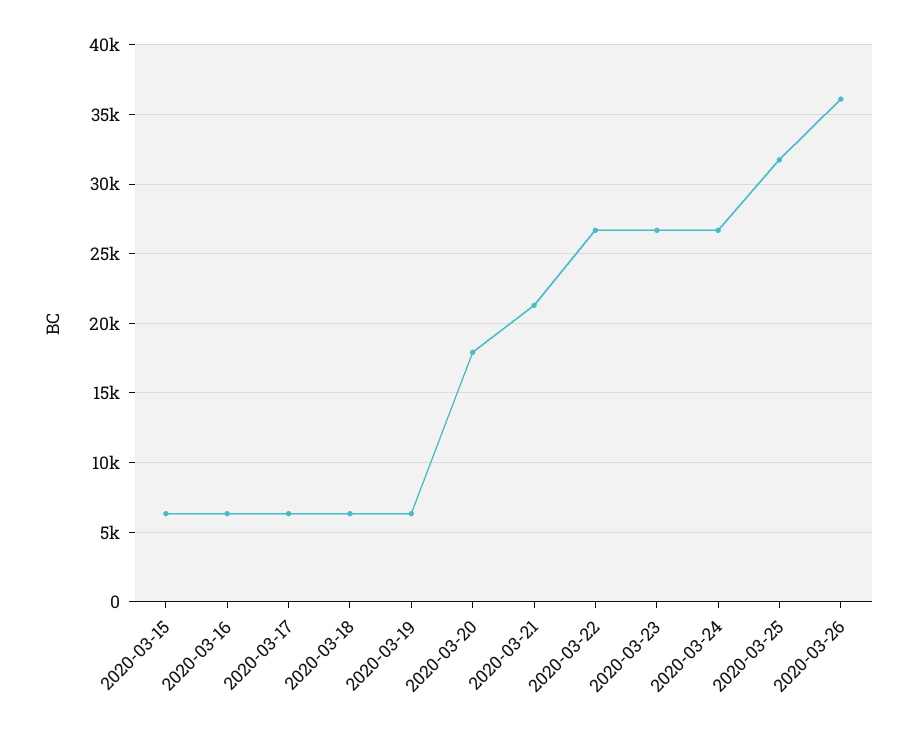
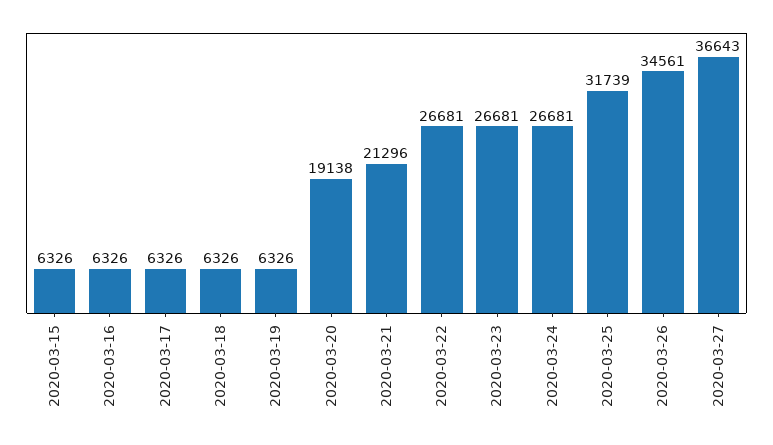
2020-03-20: 18000 -> 19138
2020-03-26: 36000 -> 34561
2020-03-27: none -> 36643

